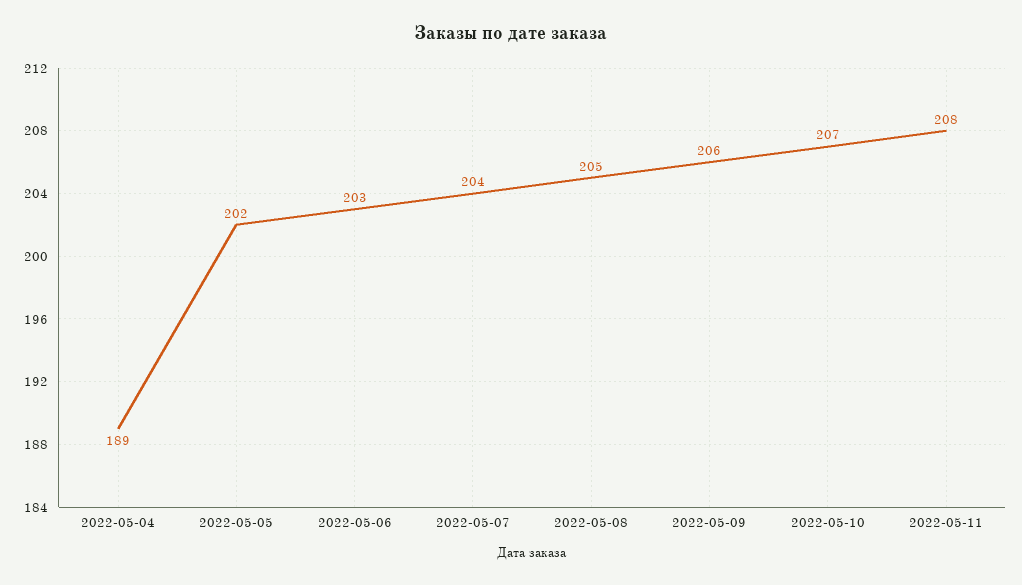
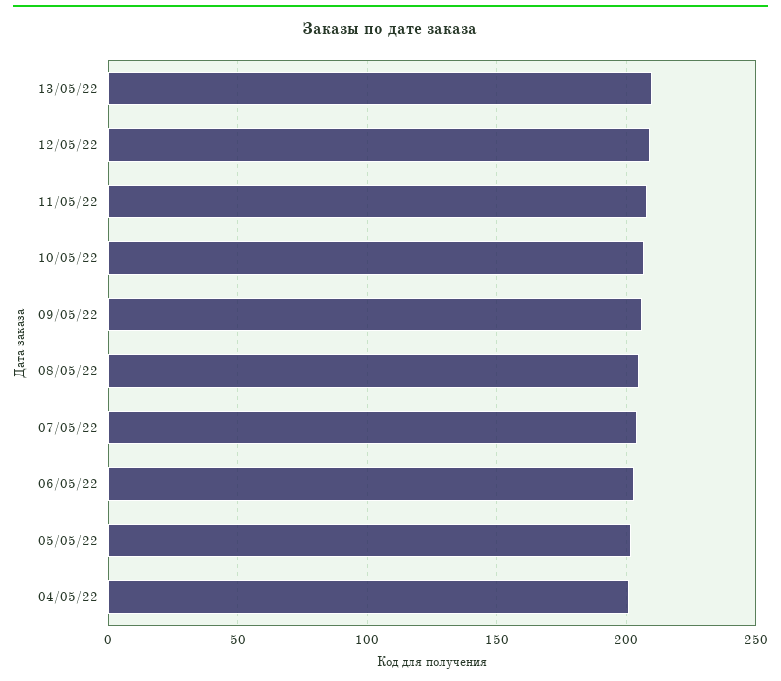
2022-05-04: 189 -> 200
13/05/22: none -> 210
12/05/22: none -> 210

